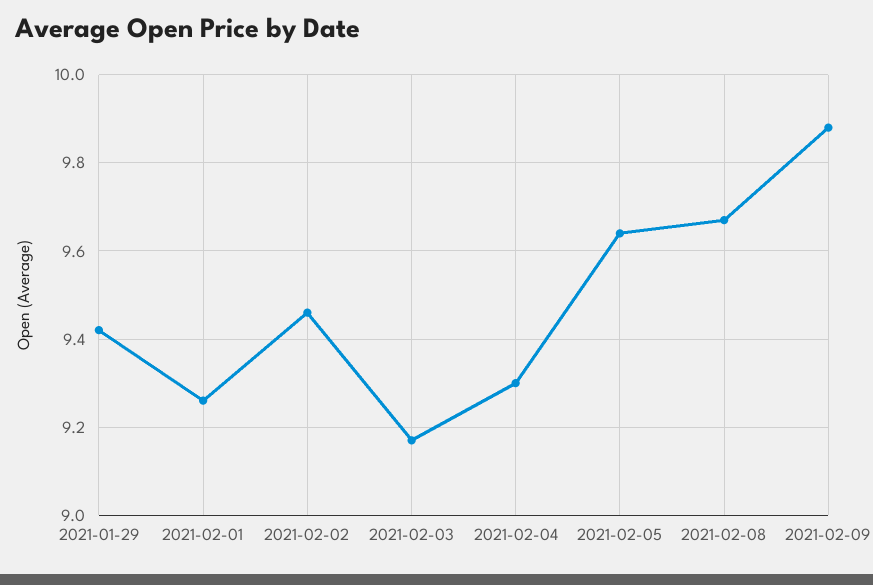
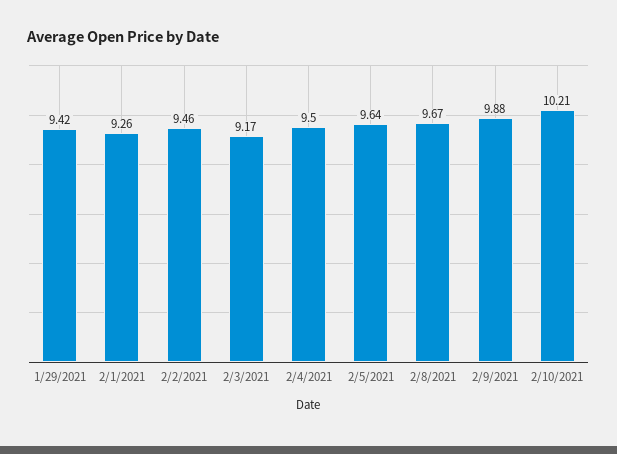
2021-02-04: 9.3 -> 9.5
2/10/2021: none -> 10.21

